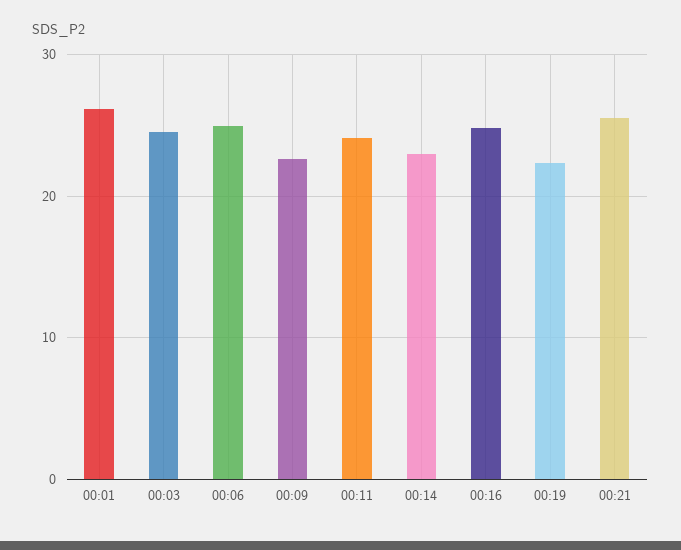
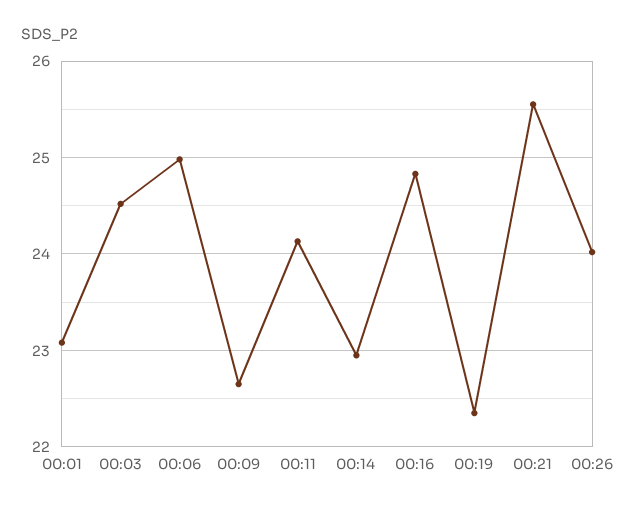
00:01: 26 -> 23.1
00:26: none -> 24

